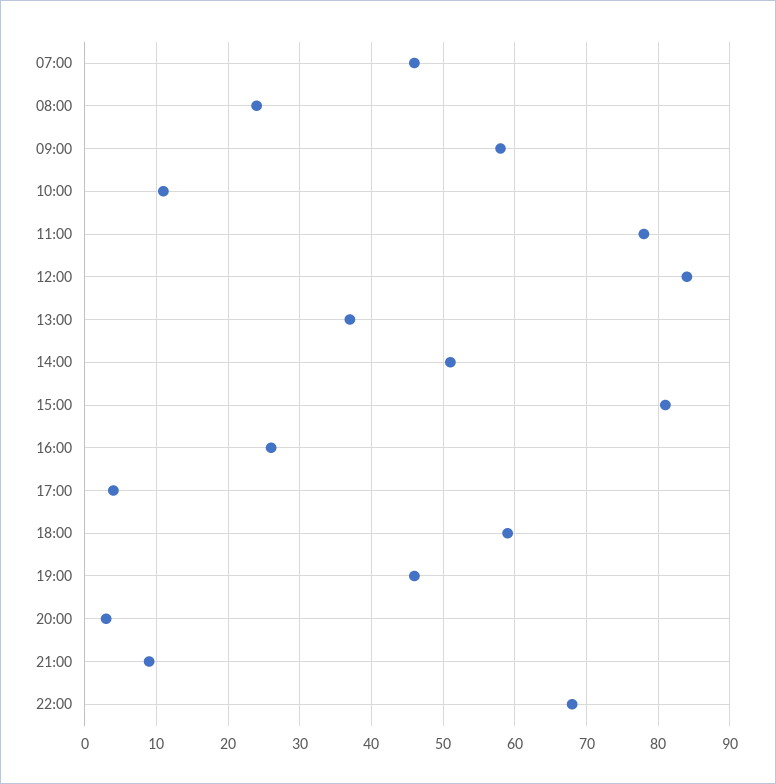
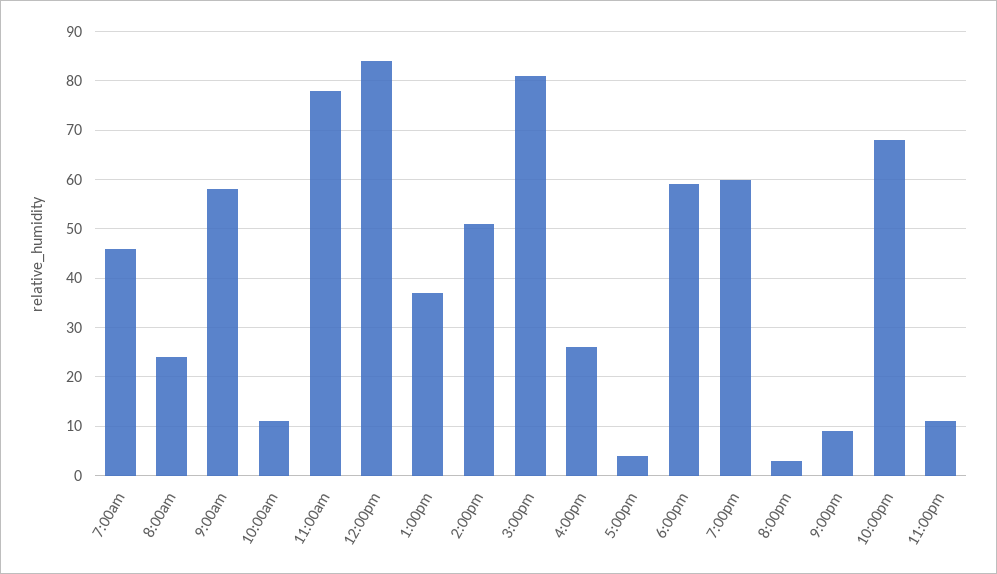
19:00: 46 -> 60
11:00pm: none -> 10

